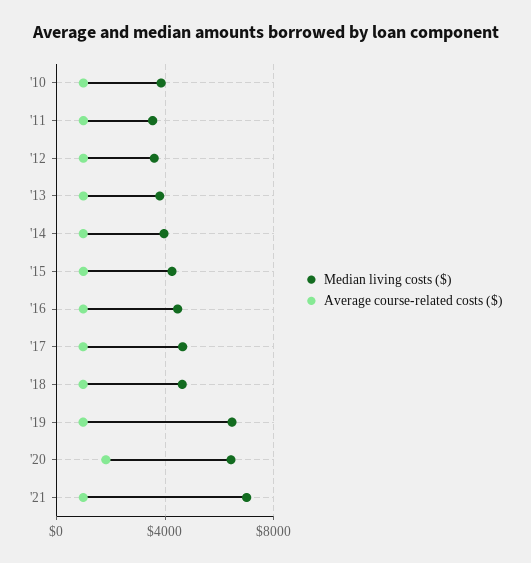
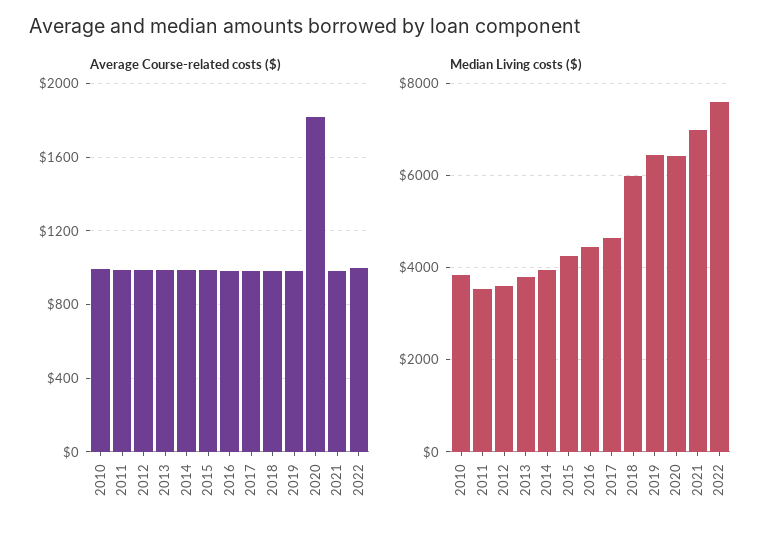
Median living costs ($), '18: 4500 -> 6000
Average course-related costs ($), 2022: none -> 1000
Median living costs ($), 2022: none -> 7600

